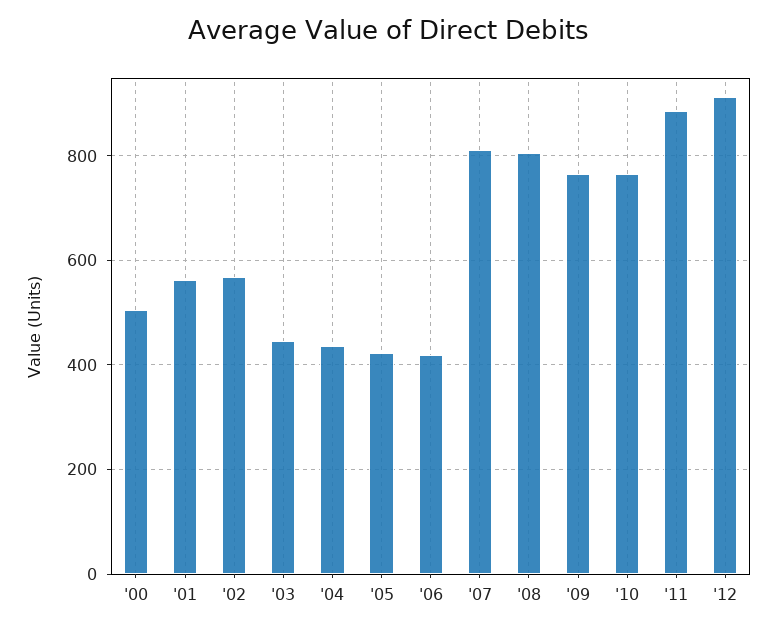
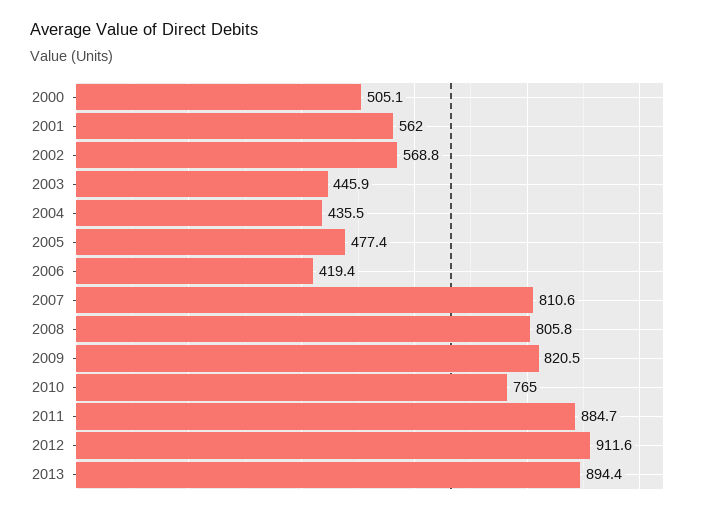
'05: 420 -> 477.4
'09: 760 -> 820.5
2013: none -> 894.4

